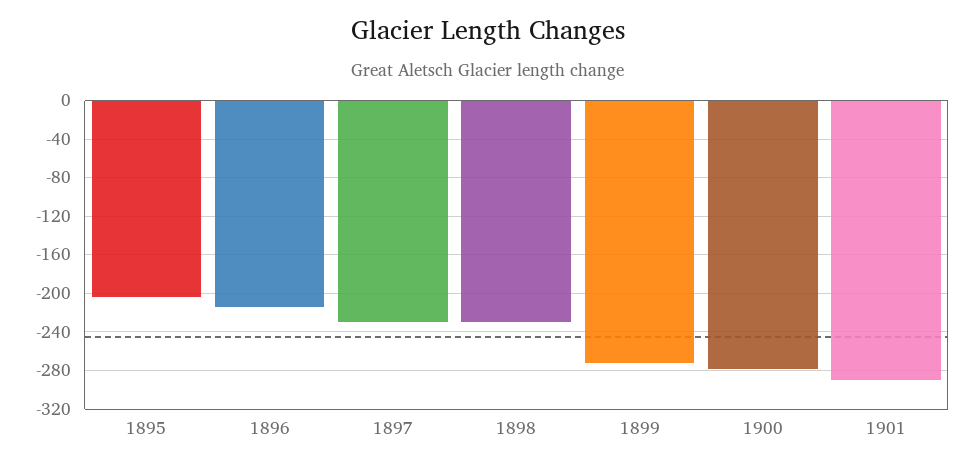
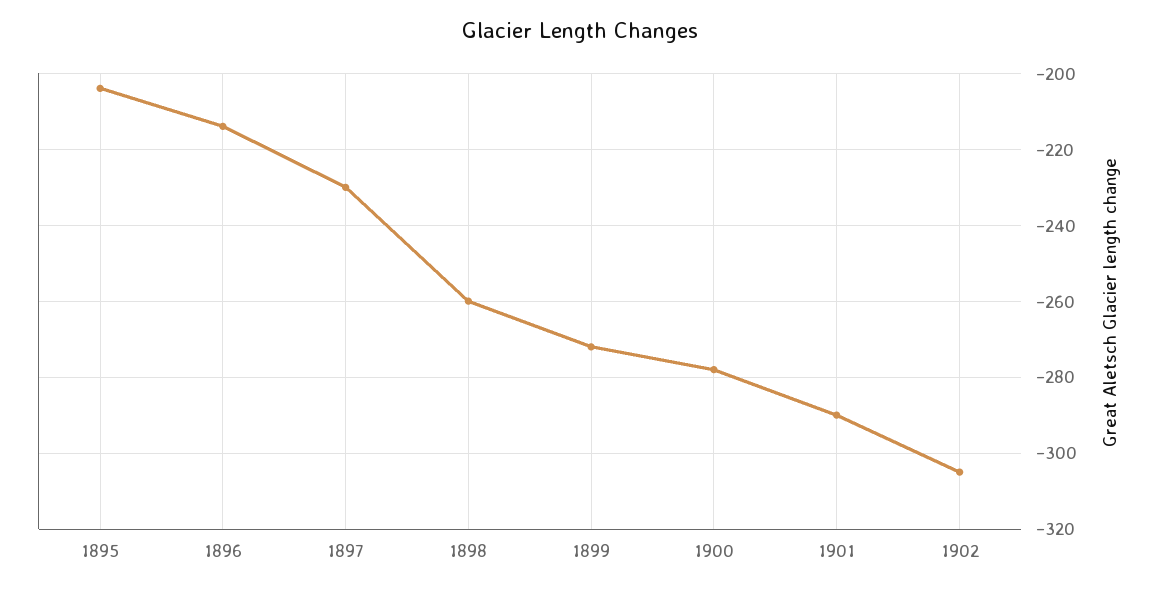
1898: -230 -> -260
1902: none -> -305

